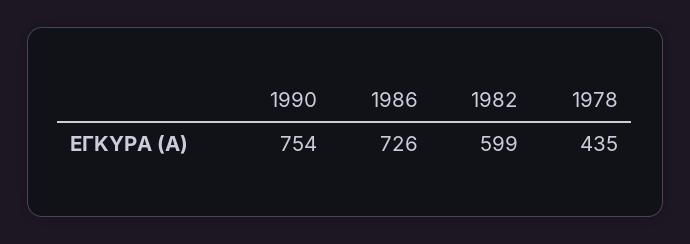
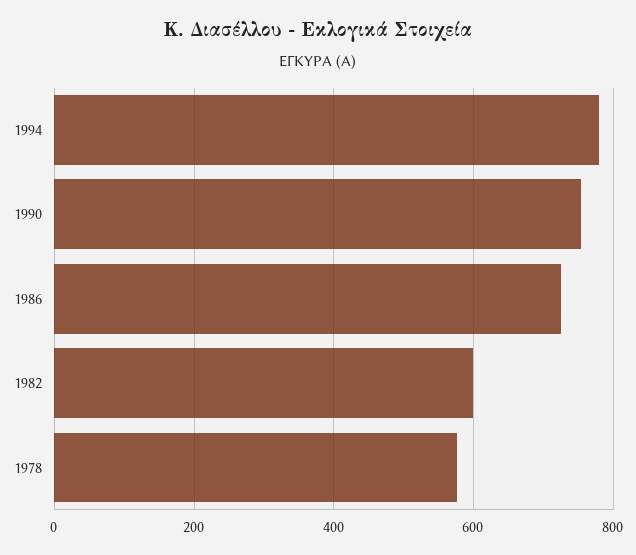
1978: 435 -> 580
1994: none -> 780

